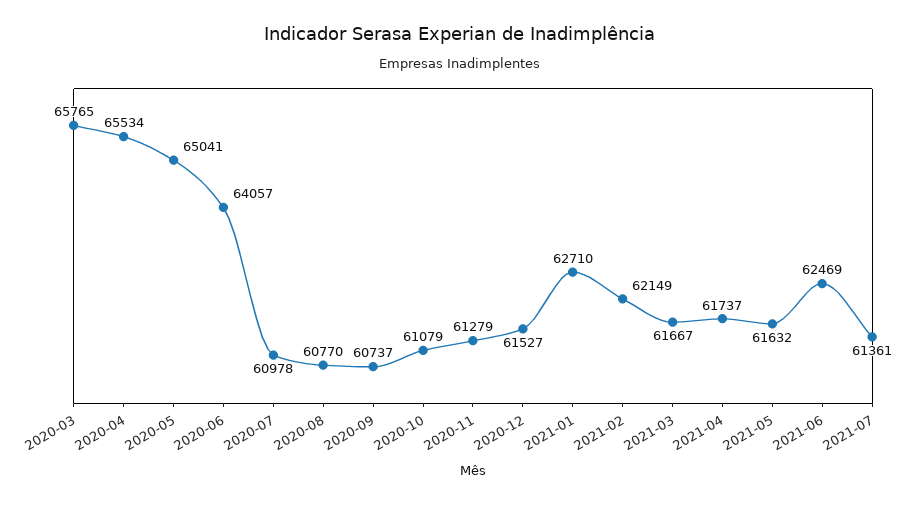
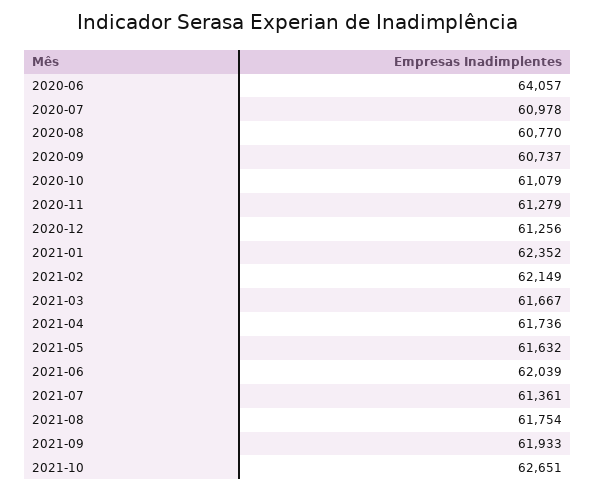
2020-03: 65765 -> none
2020-04: 65534 -> none
2020-05: 65041 -> none
2020-12: 61527 -> 61256
2021-01: 62710 -> 62352
2021-04: 61737 -> 61736
2021-06: 62469 -> 62039
2021-08: none -> 61754
2021-09: none -> 61933
2021-10: none -> 62651

